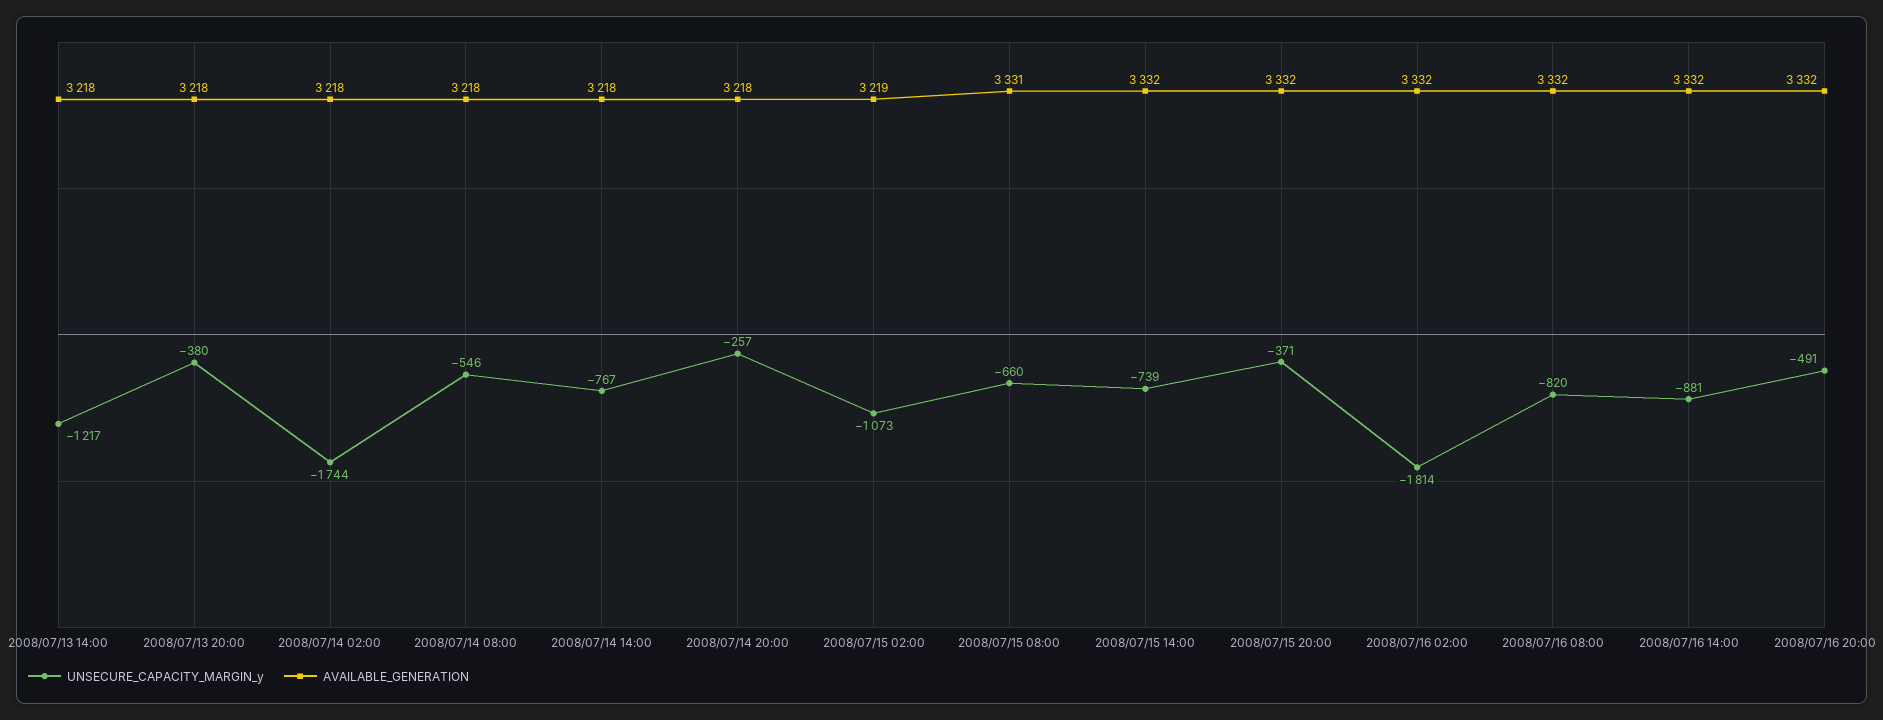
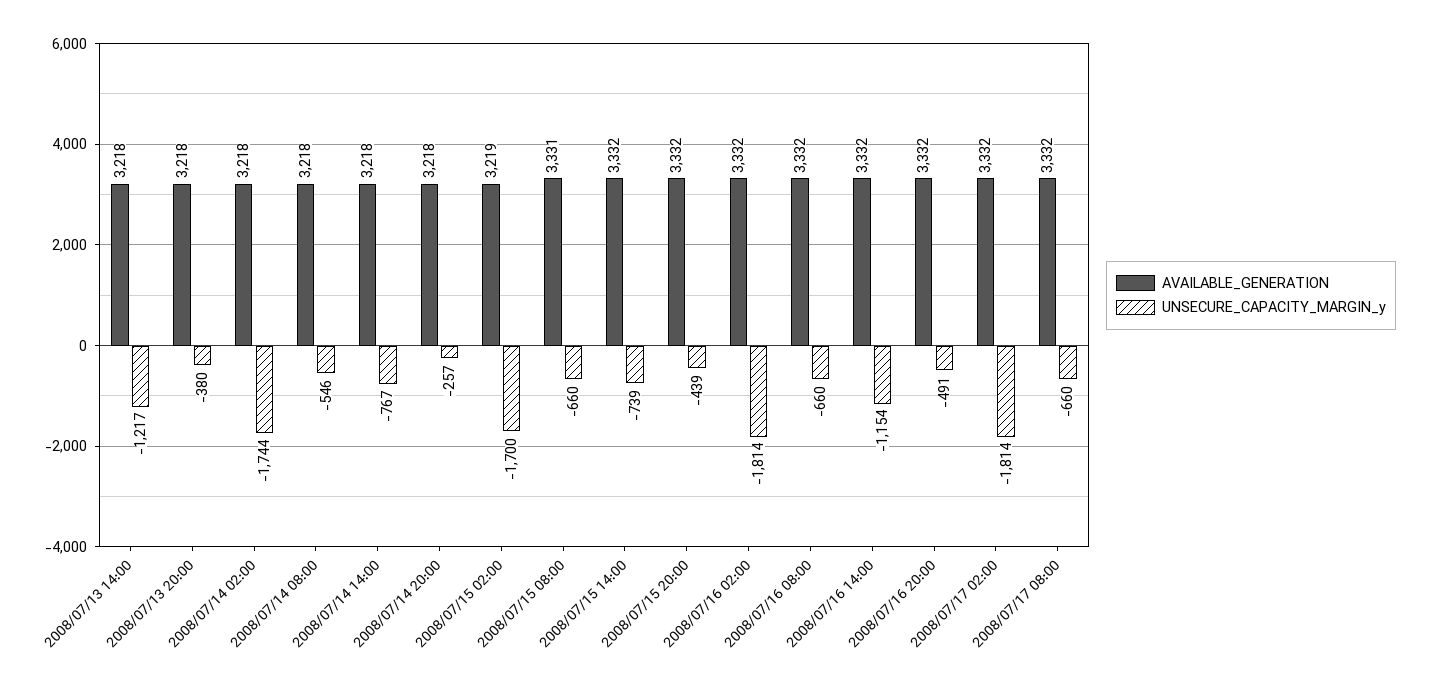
UNSECURE_CAPACITY_MARGIN_y, 2008/07/15 02:00: -1073 -> -1700
UNSECURE_CAPACITY_MARGIN_y, 2008/07/15 20:00: -371 -> -439
UNSECURE_CAPACITY_MARGIN_y, 2008/07/16 08:00: -820 -> -660
UNSECURE_CAPACITY_MARGIN_y, 2008/07/16 14:00: -881 -> -1154
AVAILABLE_GENERATION, 2008/07/17 02:00: none -> 3332
UNSECURE_CAPACITY_MARGIN_y, 2008/07/17 02:00: none -> -1814
AVAILABLE_GENERATION, 2008/07/17 08:00: none -> 3332
UNSECURE_CAPACITY_MARGIN_y, 2008/07/17 08:00: none -> -660

